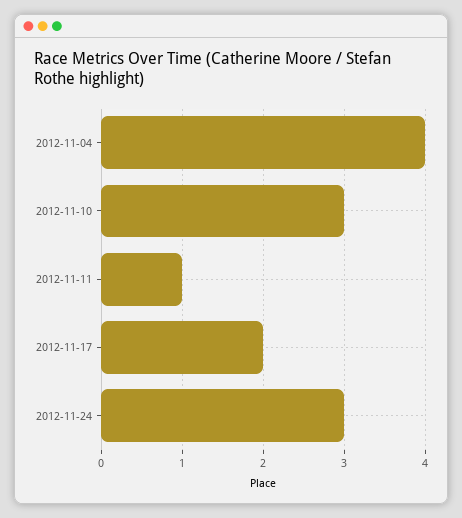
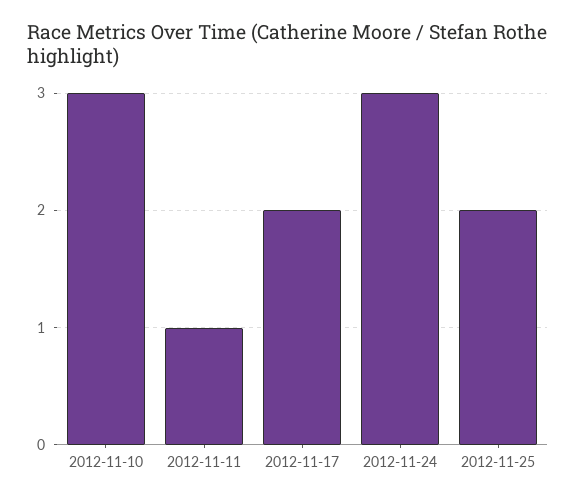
2012-11-04: 4 -> none
2012-11-25: none -> 2

